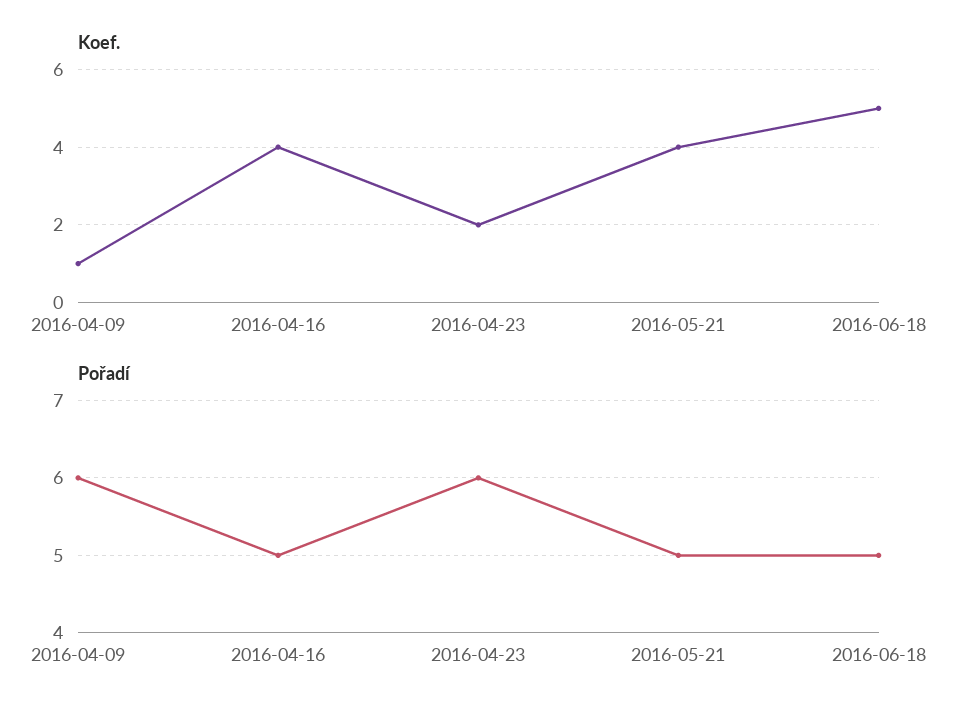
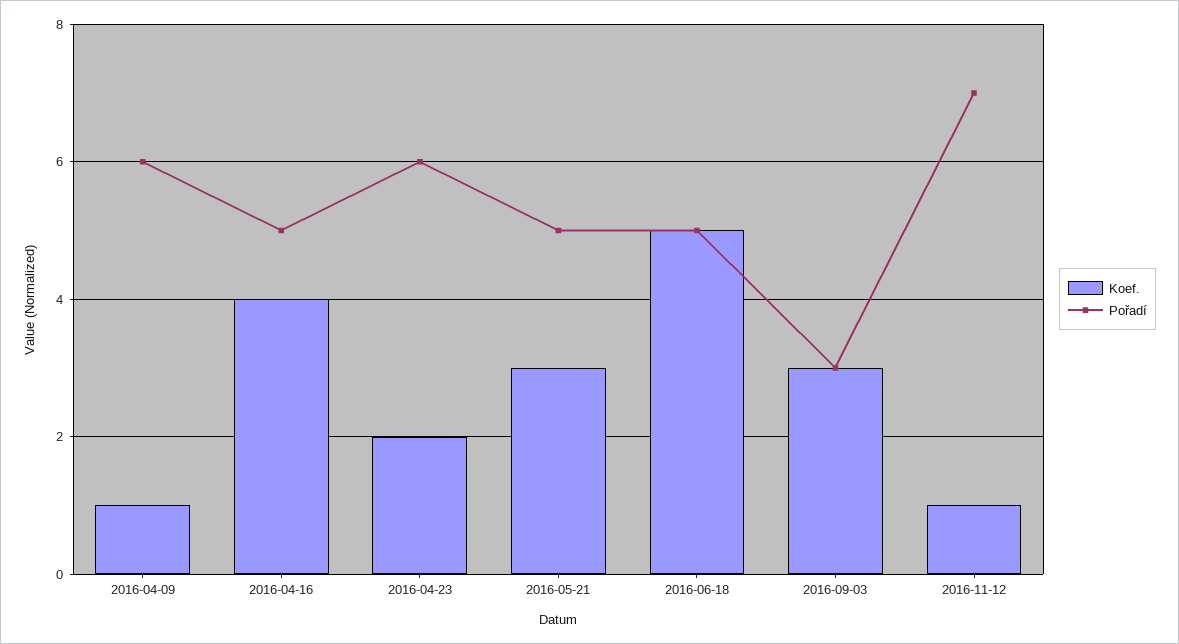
Koef., 2016-05-21: 4 -> 3
Koef., 2016-09-03: none -> 3
Pořadí, 2016-09-03: none -> 3
Koef., 2016-11-12: none -> 1
Pořadí, 2016-11-12: none -> 7

